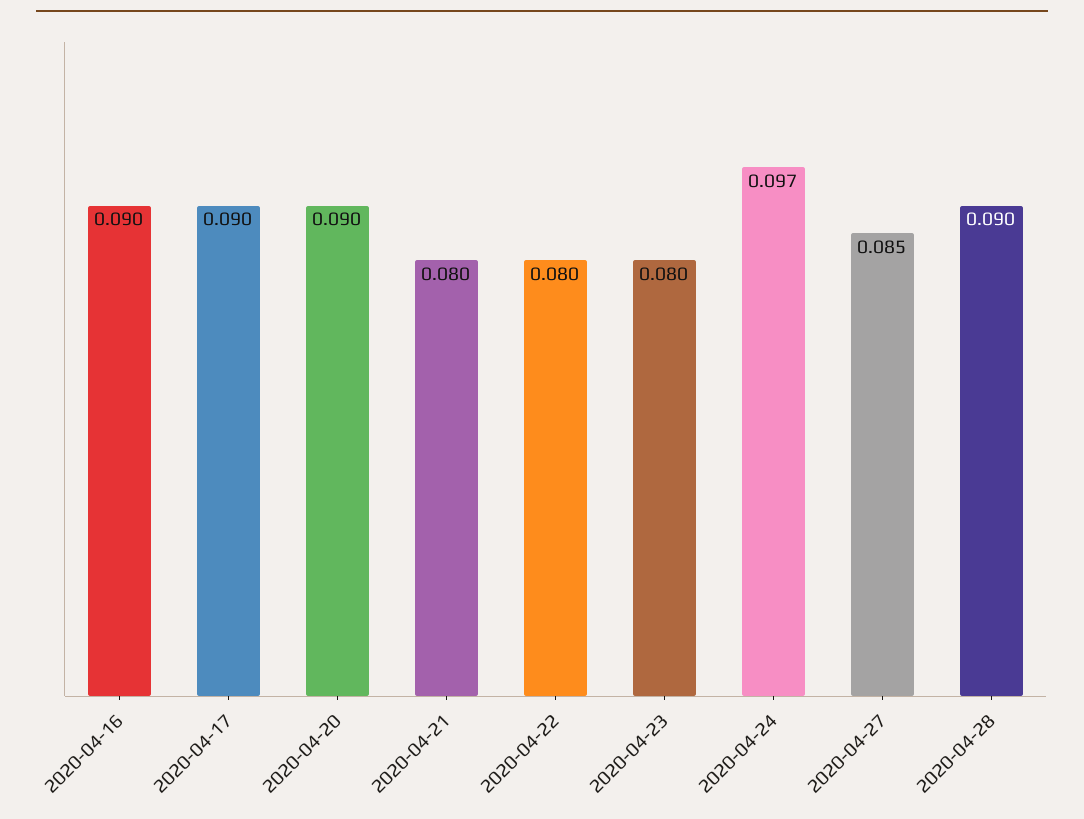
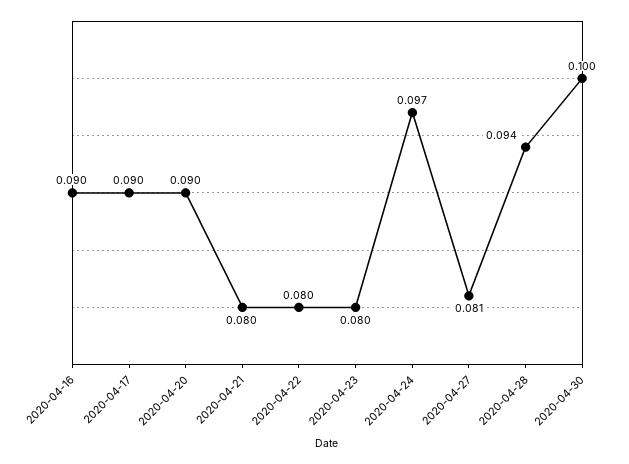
2020-04-27: 0.085 -> 0.081
2020-04-28: 0.09 -> 0.094
2020-04-30: none -> 0.1

